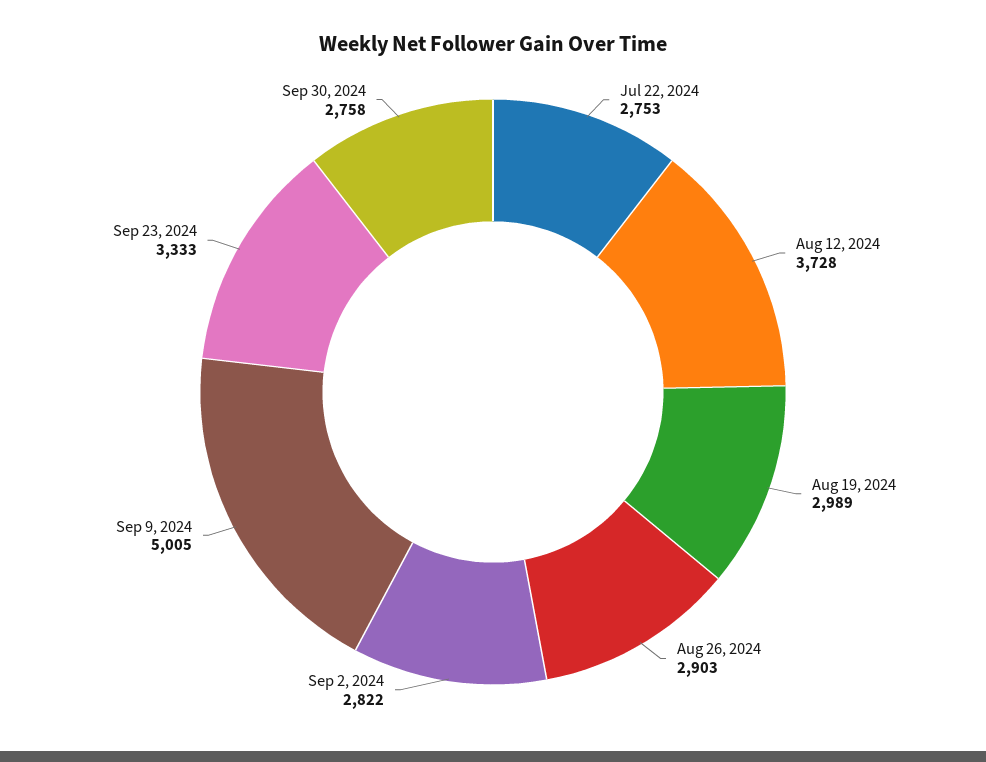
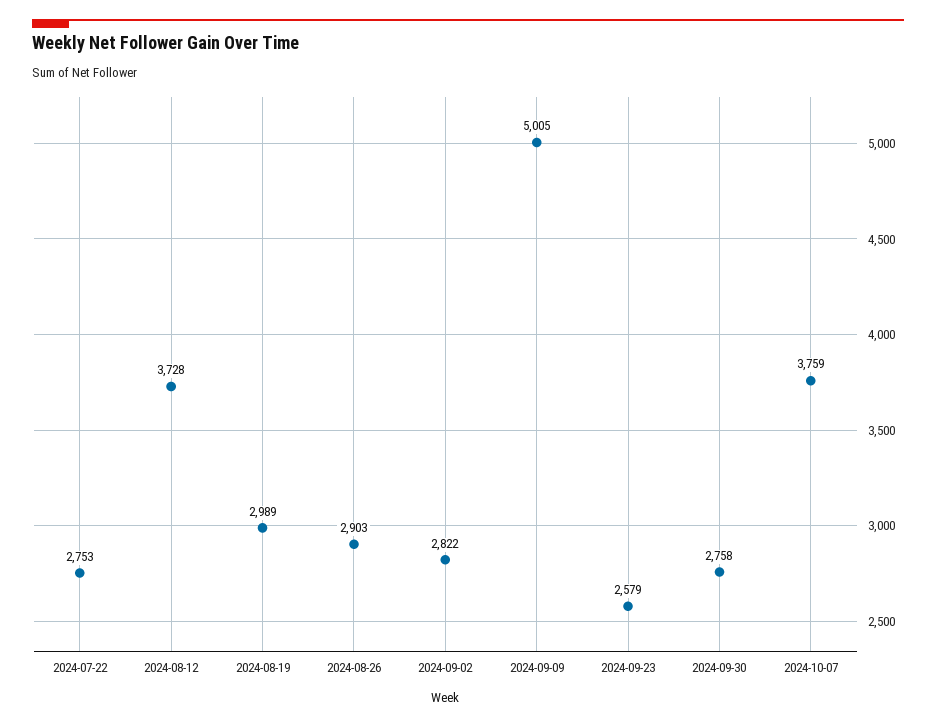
Sep 23, 2024: 3333 -> 2579
2024-10-07: none -> 3759

